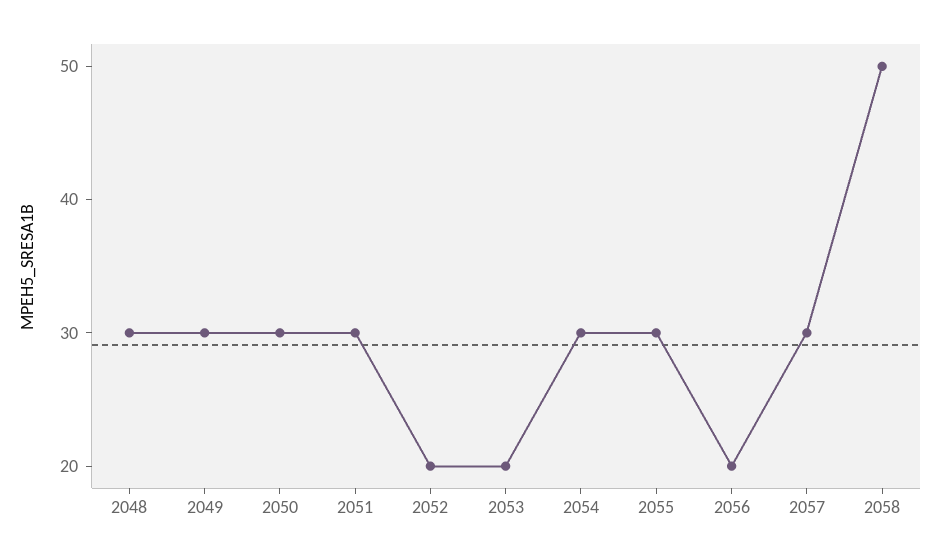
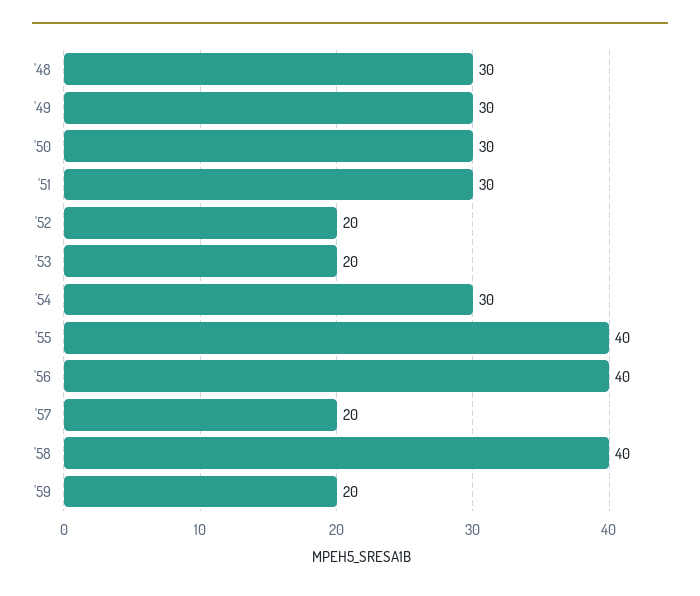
2055: 30 -> 40
2056: 20 -> 40
2057: 30 -> 20
2058: 50 -> 40
'59: none -> 20

